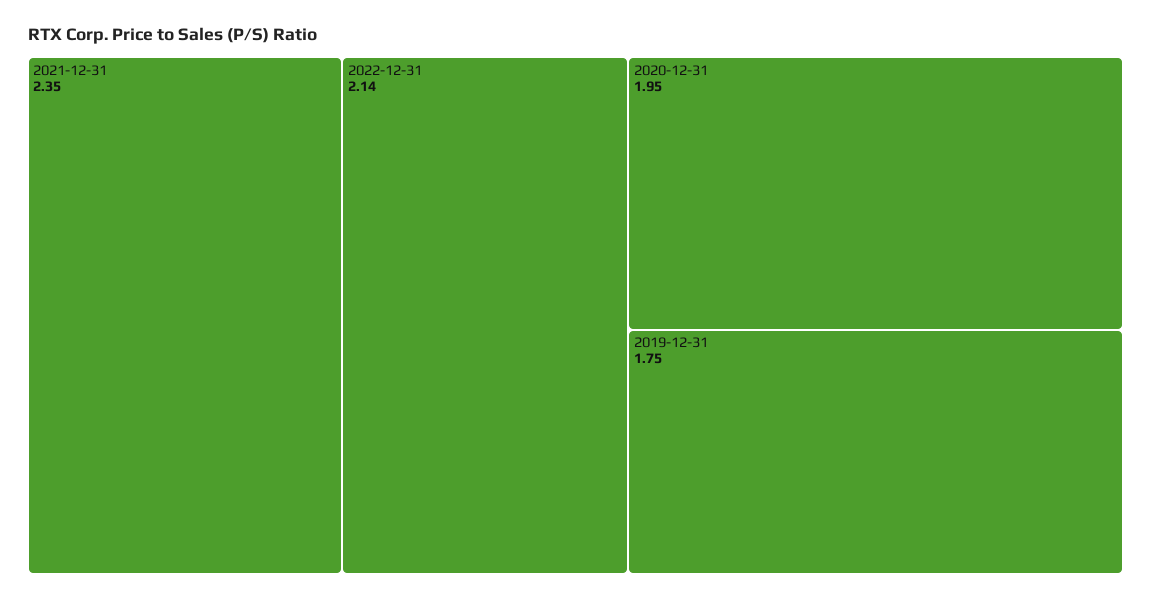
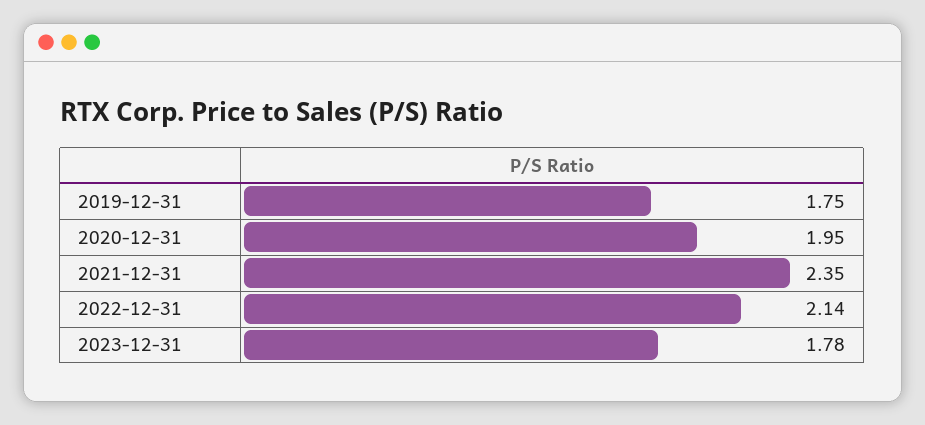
2023-12-31: none -> 1.78

